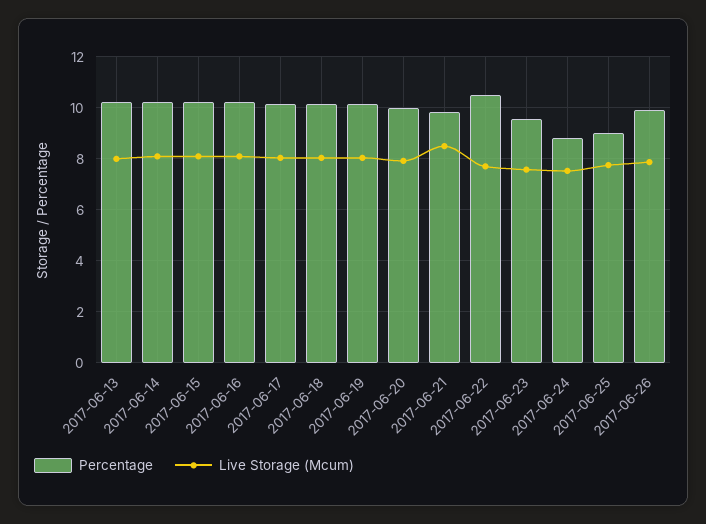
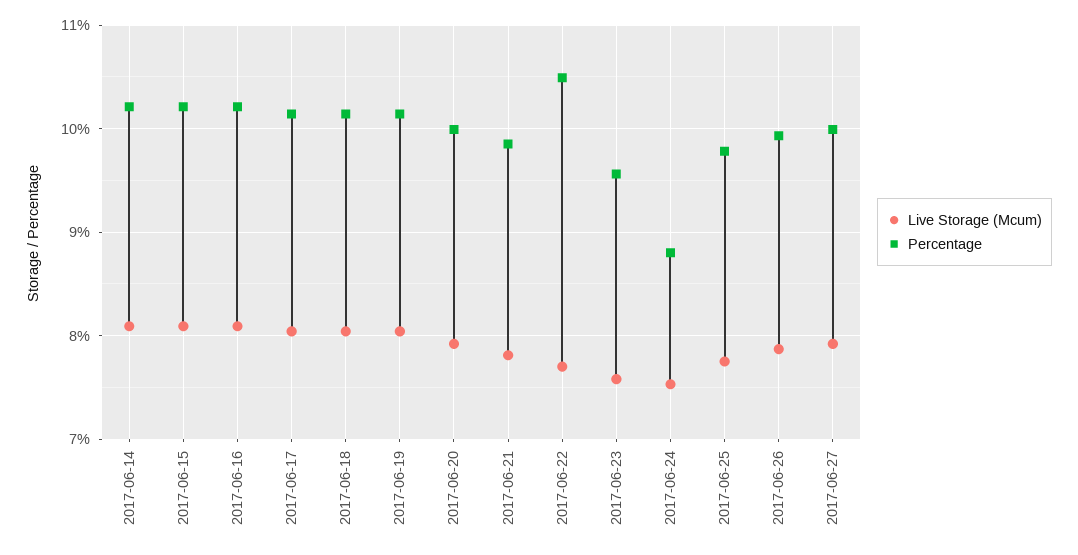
Percentage, 2017-06-13: 10.25 -> none
Live Storage (Mcum), 2017-06-13: 8 -> none
Live Storage (Mcum), 2017-06-21: 8.5 -> 7.8
Percentage, 2017-06-25: 9 -> 9.8
Live Storage (Mcum), 2017-06-27: none -> 7.9
Percentage, 2017-06-27: none -> 10

